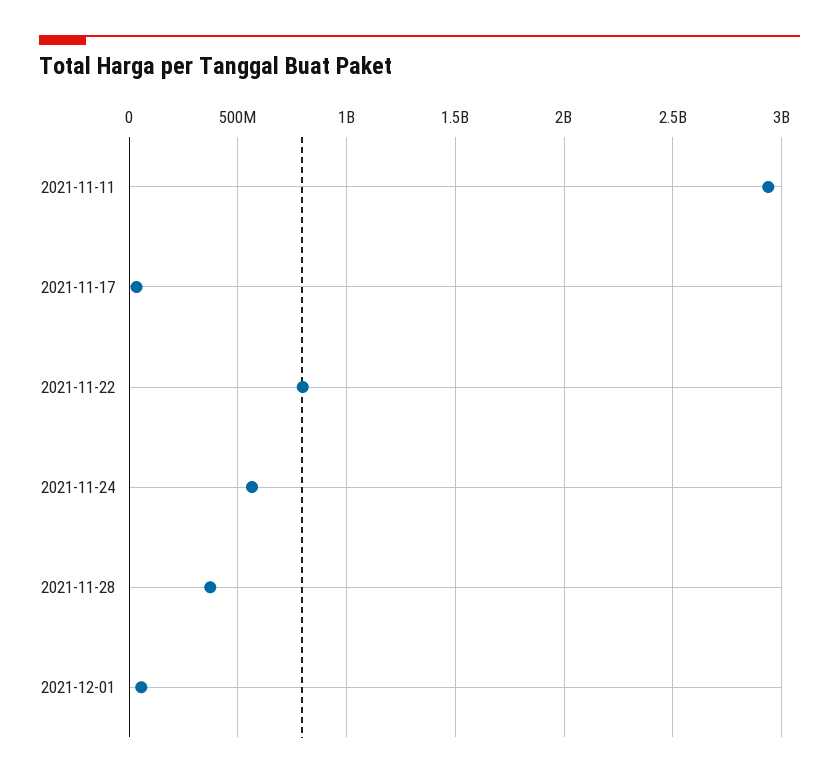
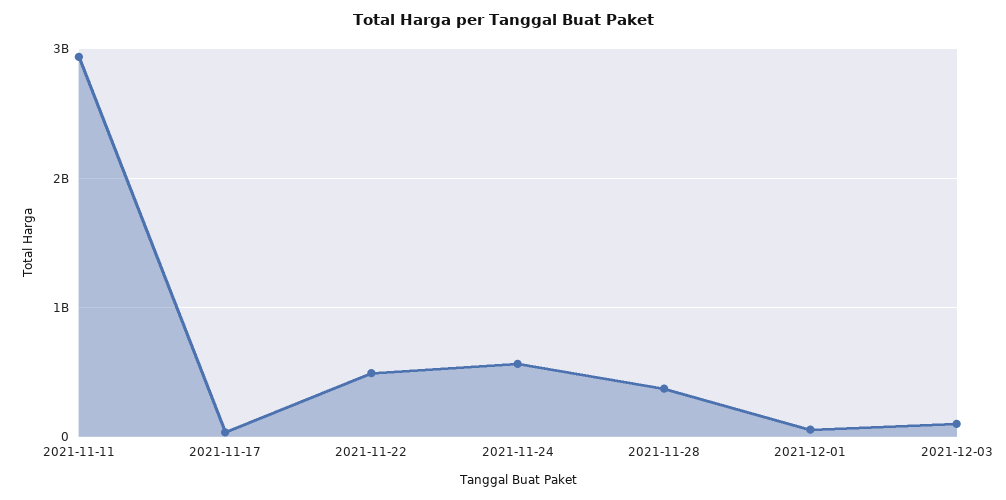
2021-11-22: 800000000 -> 500000000
2021-12-03: none -> 100000000

